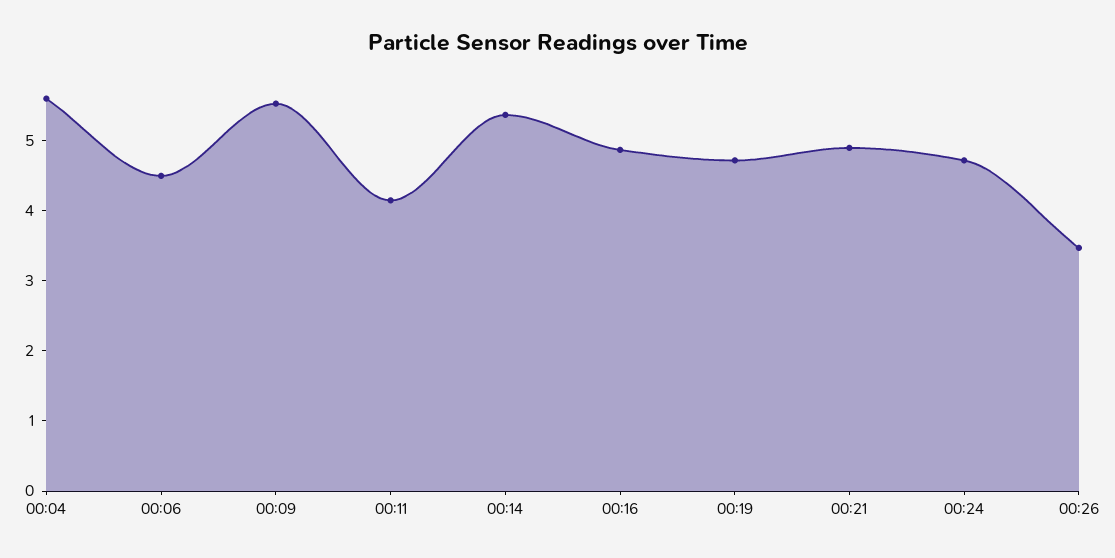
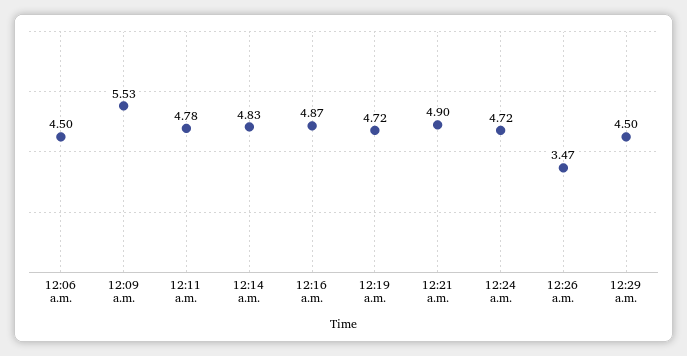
00:04: 5.6 -> none
00:11: 4.2 -> 4.78
00:14: 5.4 -> 4.83
12:29 a.m.: none -> 4.5

